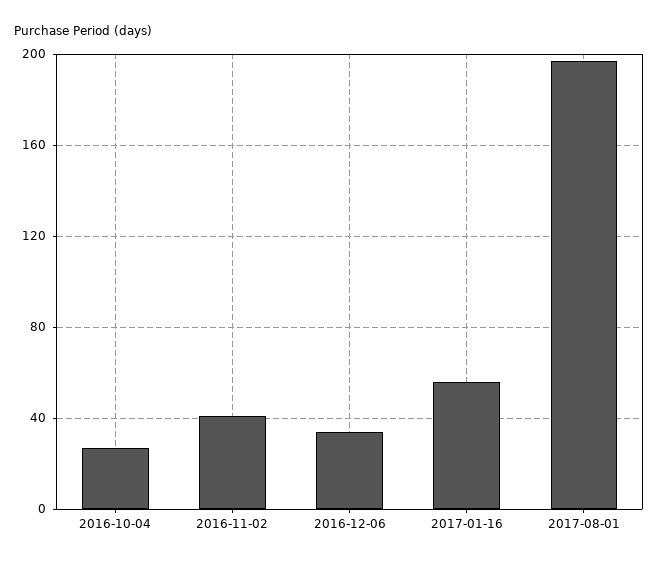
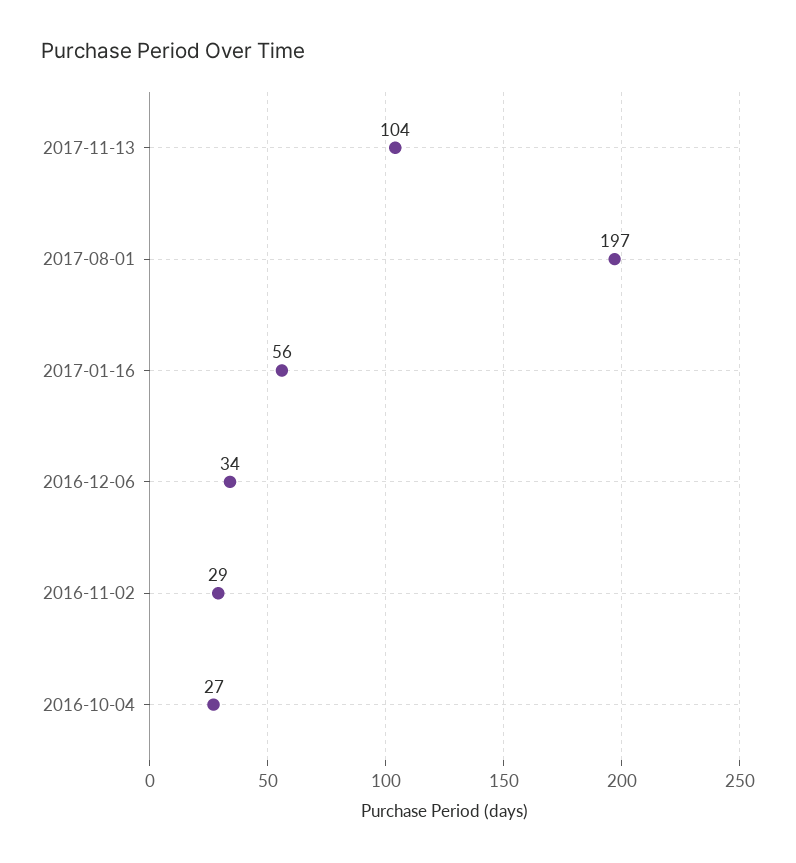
2016-11-02: 40 -> 29
2017-11-13: none -> 104

